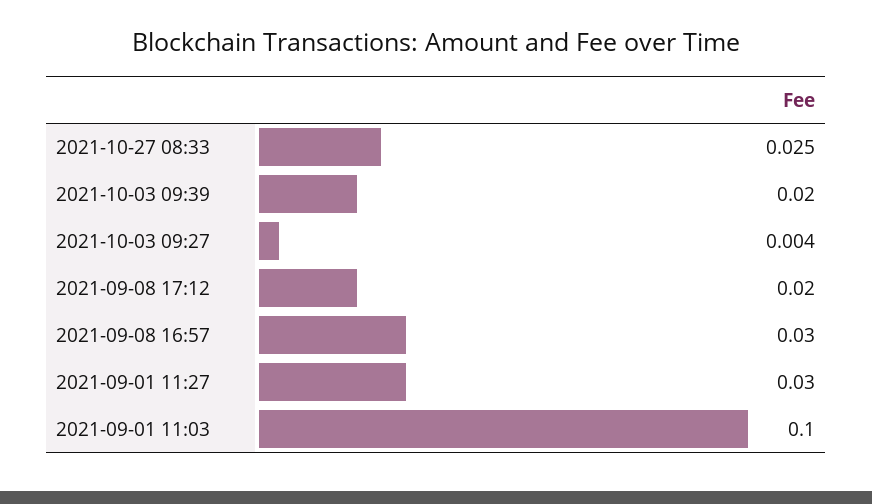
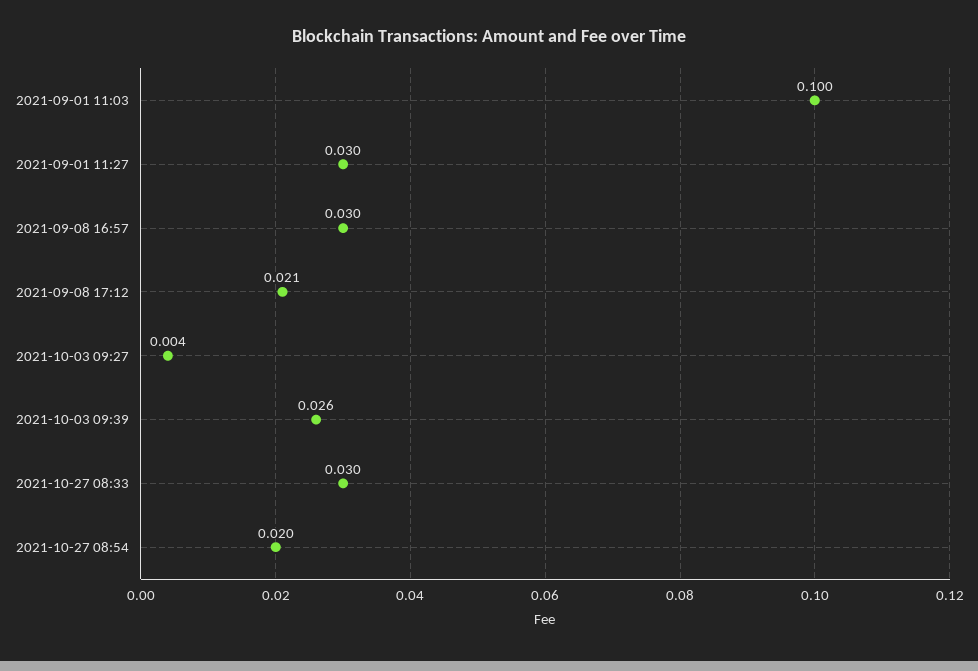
2021-10-27 08:33: 0.025 -> 0.03
2021-10-03 09:39: 0.02 -> 0.026
2021-09-08 17:12: 0.02 -> 0.021
2021-10-27 08:54: none -> 0.02

